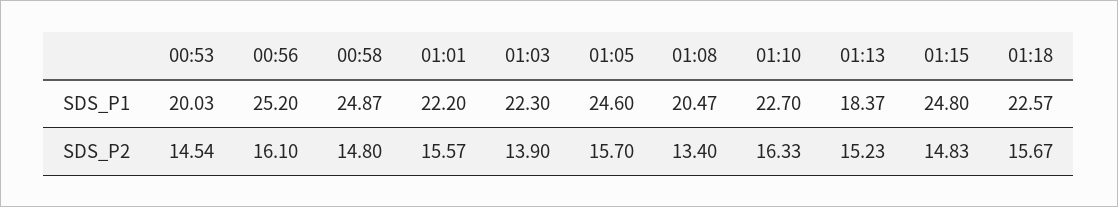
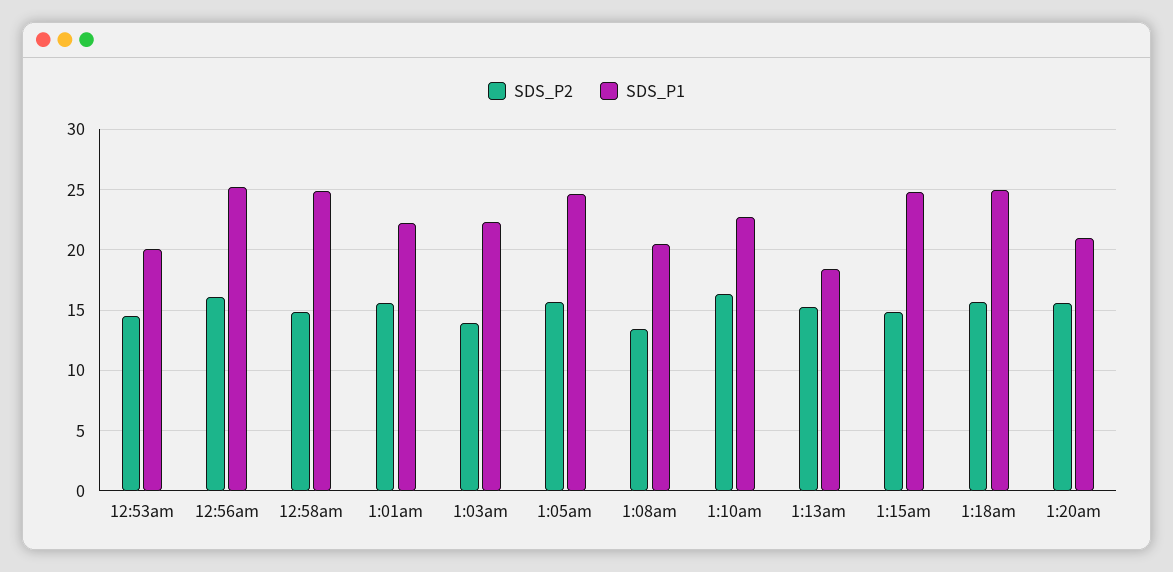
SDS_P1, 01:18: 22.57 -> 25
SDS_P2, 1:20am: none -> 15.5
SDS_P1, 1:20am: none -> 21

